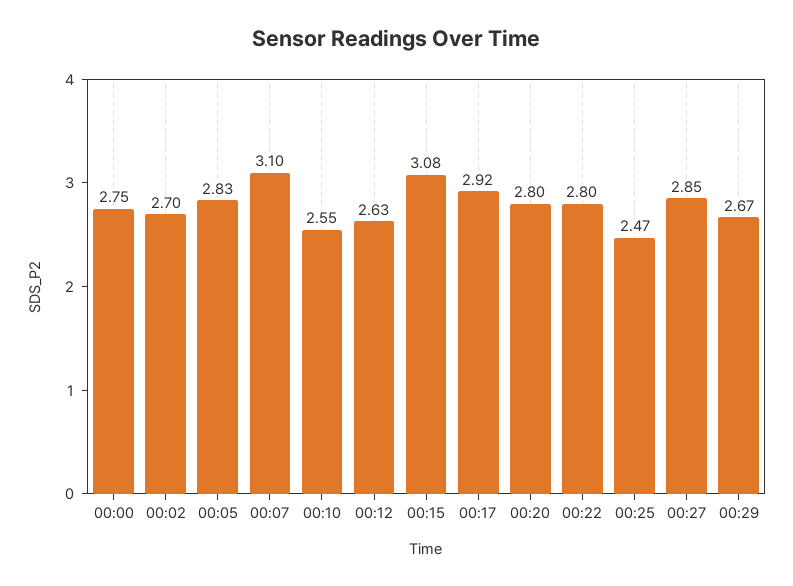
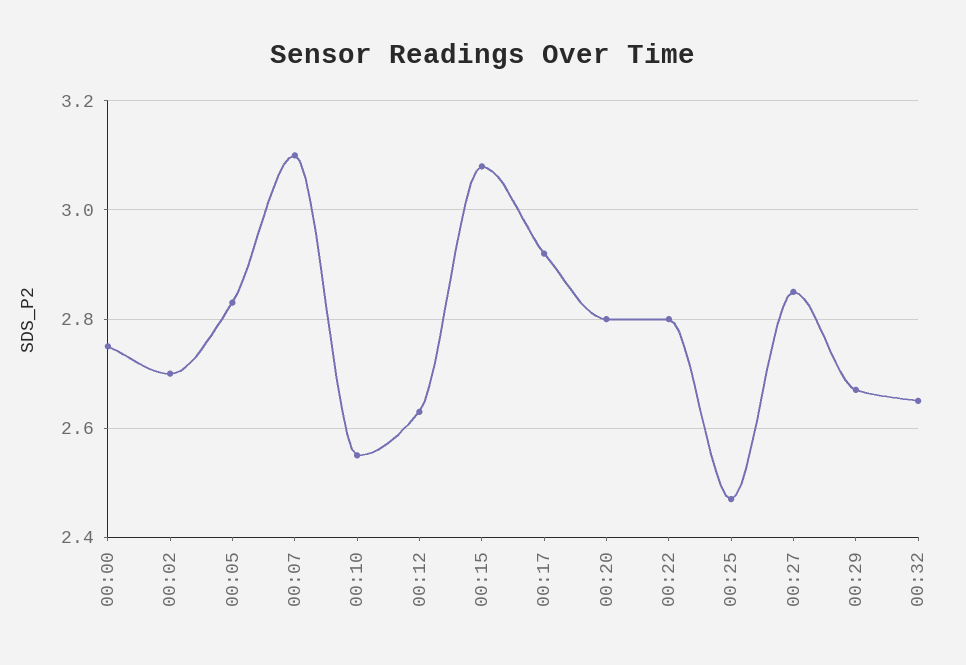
00:32: none -> 2.65

